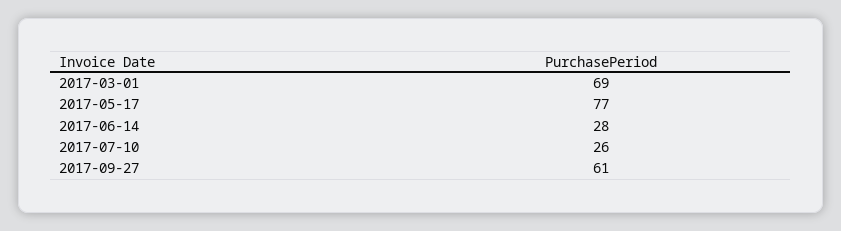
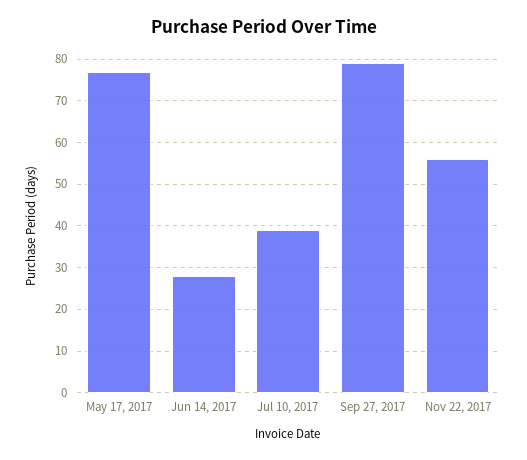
2017-03-01: 69 -> none
2017-07-10: 26 -> 40
2017-09-27: 61 -> 80
Nov 22, 2017: none -> 55

